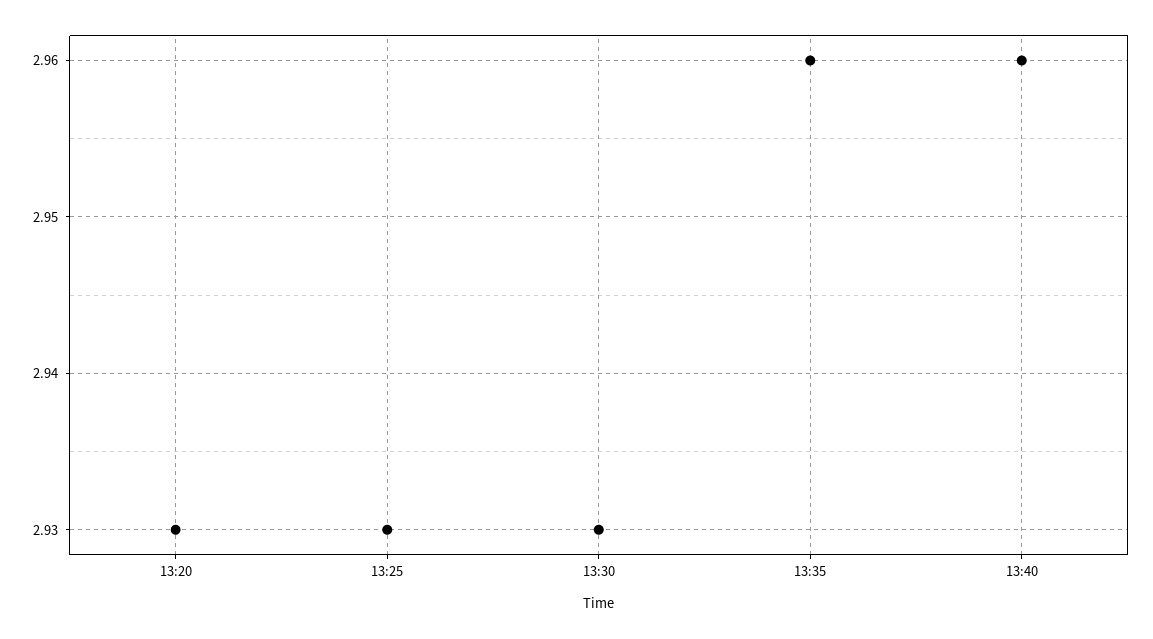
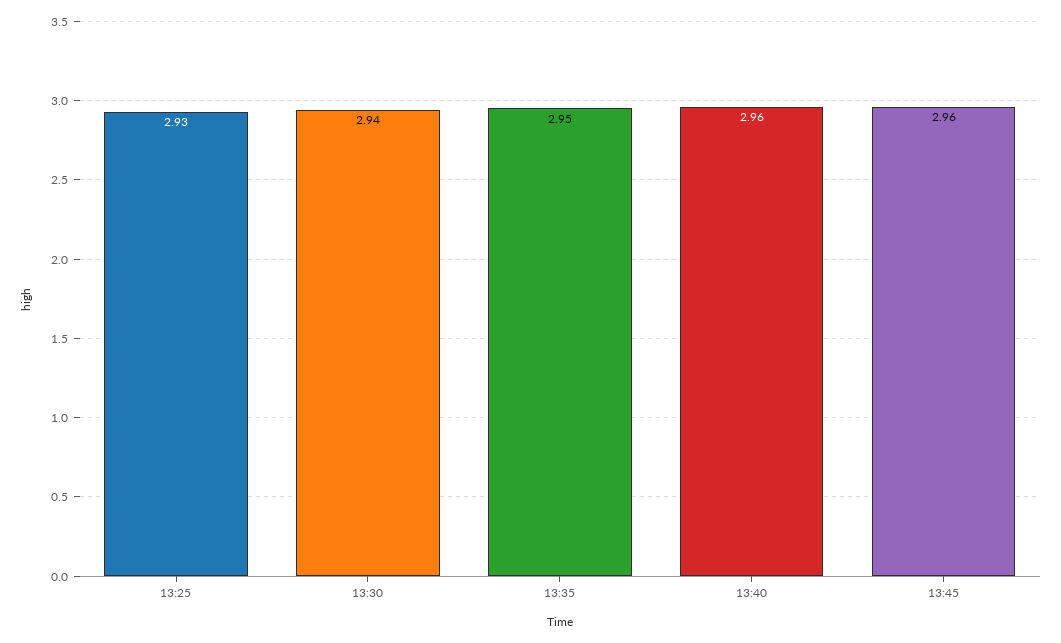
13:20: 2.93 -> none
13:30: 2.93 -> 2.94
13:35: 2.96 -> 2.95
13:45: none -> 2.96

